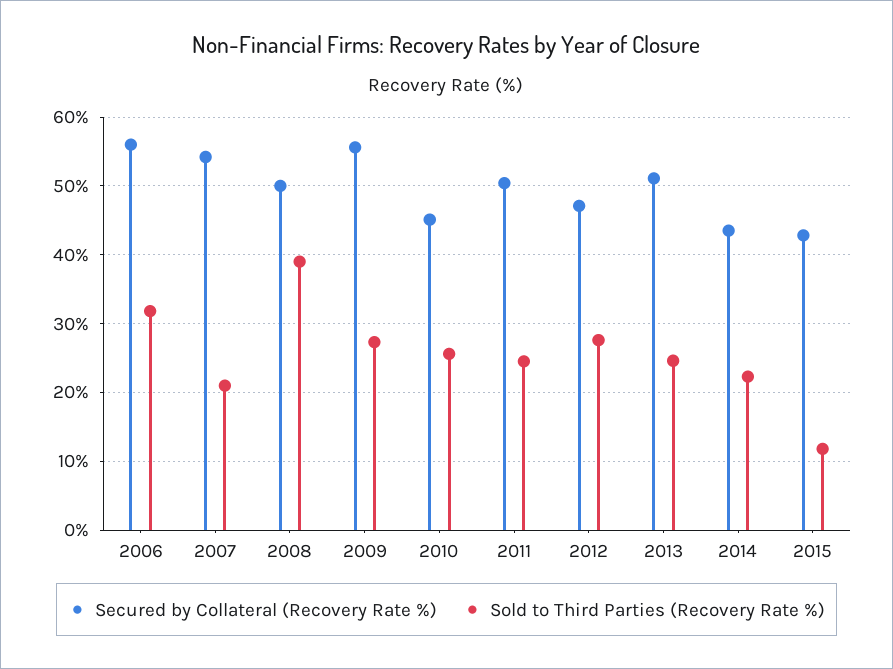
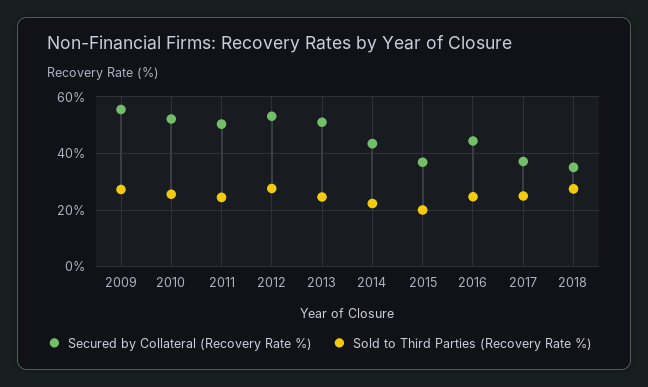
Secured by Collateral (Recovery Rate %), 2006: 56 -> none
Sold to Third Parties (Recovery Rate %), 2006: 32 -> none
Secured by Collateral (Recovery Rate %), 2007: 54 -> none
Sold to Third Parties (Recovery Rate %), 2007: 21 -> none
Secured by Collateral (Recovery Rate %), 2008: 50 -> none
Sold to Third Parties (Recovery Rate %), 2008: 39 -> none
Secured by Collateral (Recovery Rate %), 2010: 45 -> 52.5
Secured by Collateral (Recovery Rate %), 2012: 47 -> 52.5
Secured by Collateral (Recovery Rate %), 2015: 43 -> 37.5
Sold to Third Parties (Recovery Rate %), 2015: 12 -> 20
Secured by Collateral (Recovery Rate %), 2016: none -> 45
Sold to Third Parties (Recovery Rate %), 2016: none -> 25
Secured by Collateral (Recovery Rate %), 2017: none -> 37.5
Sold to Third Parties (Recovery Rate %), 2017: none -> 25
Secured by Collateral (Recovery Rate %), 2018: none -> 35
Sold to Third Parties (Recovery Rate %), 2018: none -> 27.5

